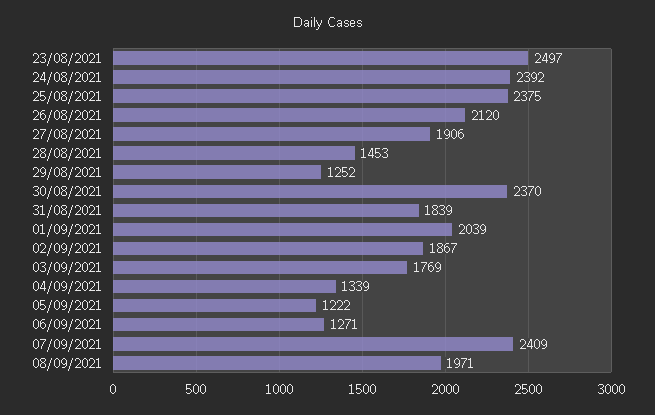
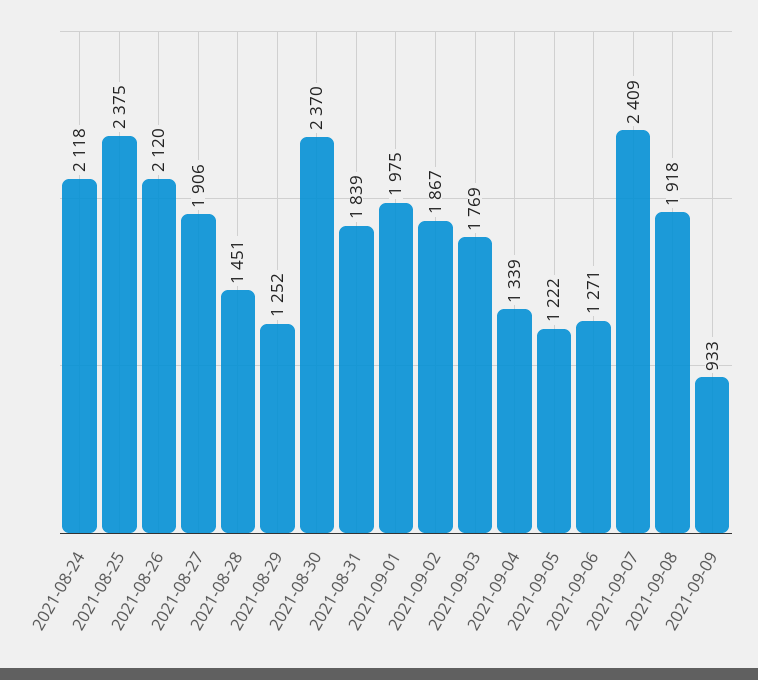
23/08/2021: 2497 -> none
24/08/2021: 2392 -> 2118
28/08/2021: 1453 -> 1451
01/09/2021: 2039 -> 1975
08/09/2021: 1971 -> 1918
2021-09-09: none -> 933

